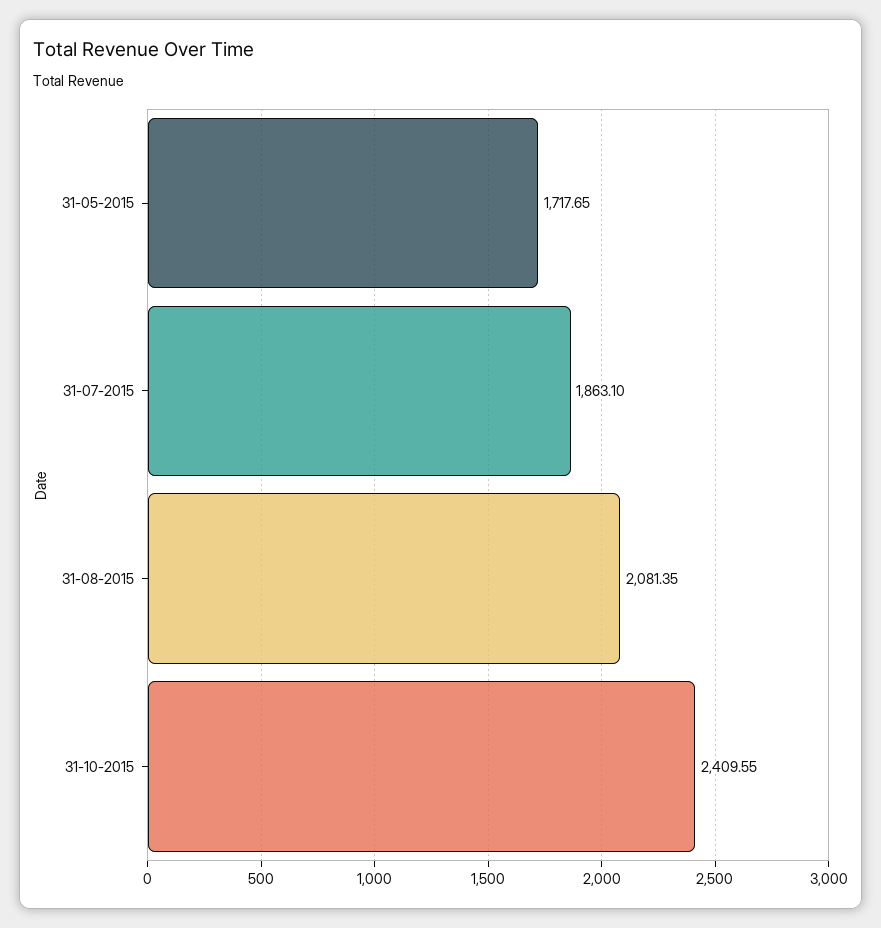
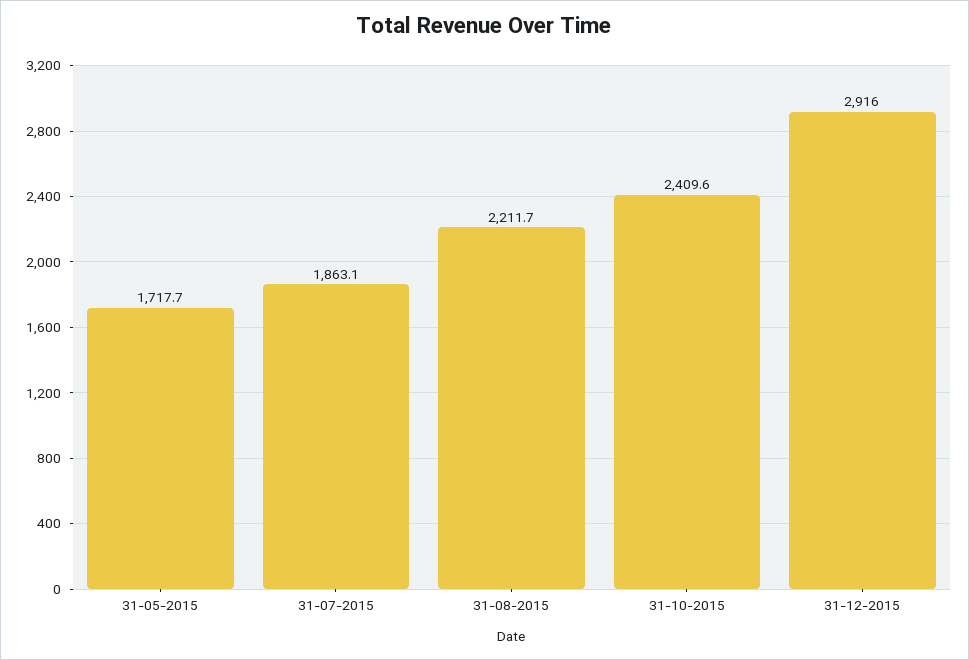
31-08-2015: 2081.35 -> 2211.7
31-12-2015: none -> 2916

